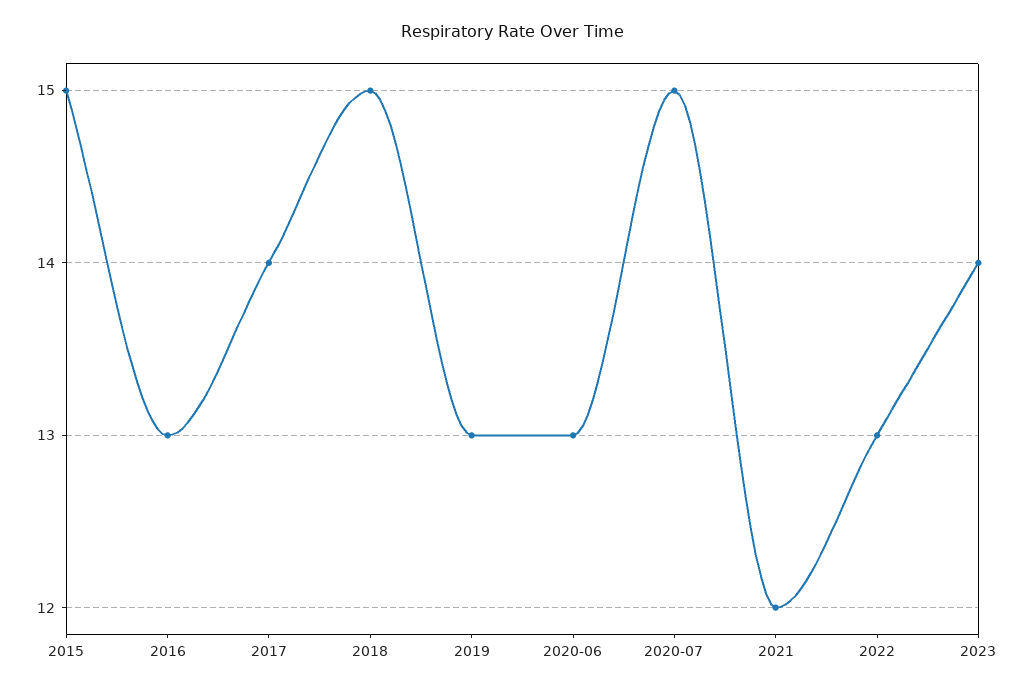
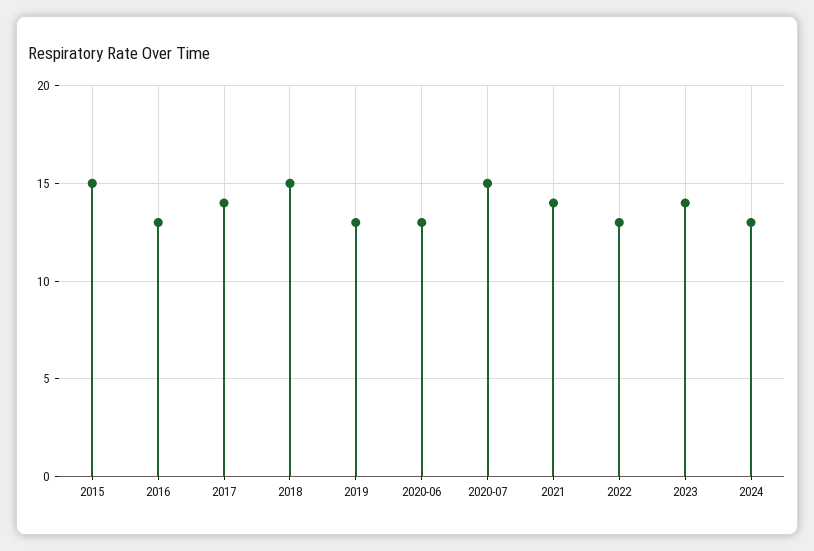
2021: 12 -> 14
2024: none -> 13

